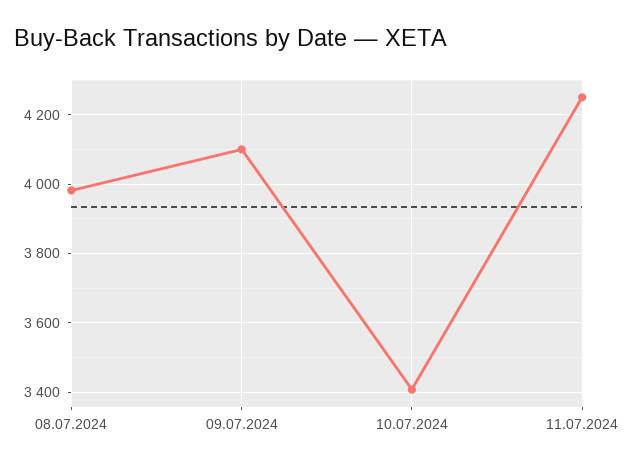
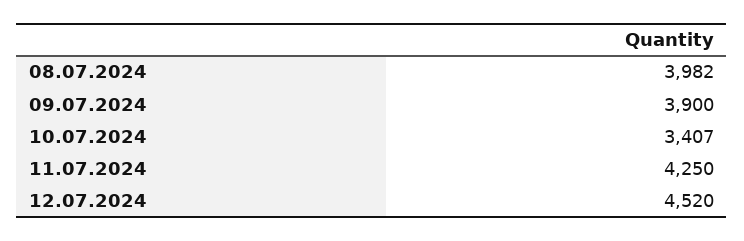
09.07.2024: 4100 -> 3900
12.07.2024: none -> 4520

